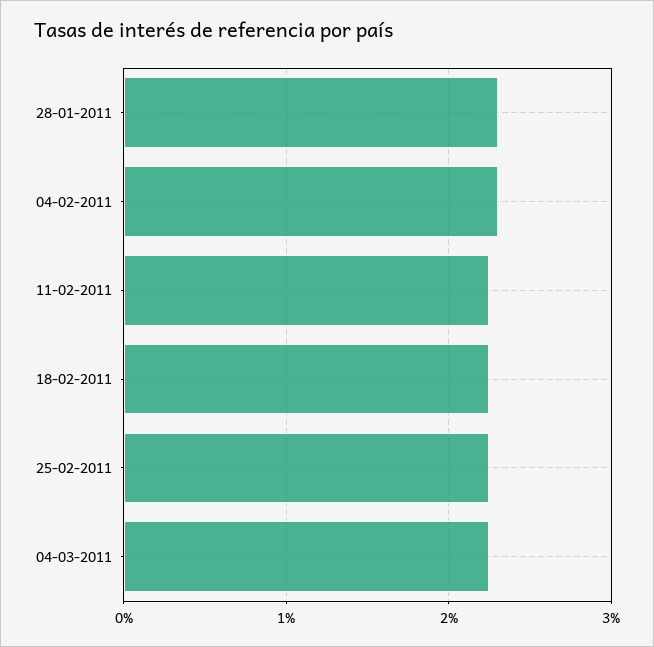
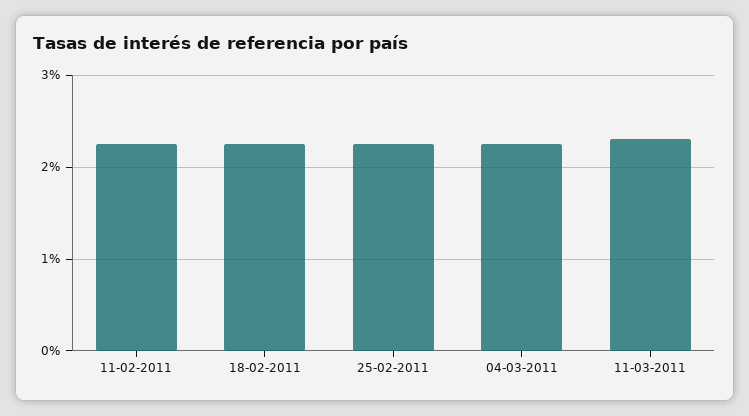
28-01-2011: 2.3 -> none
04-02-2011: 2.3 -> none
11-03-2011: none -> 2.3

